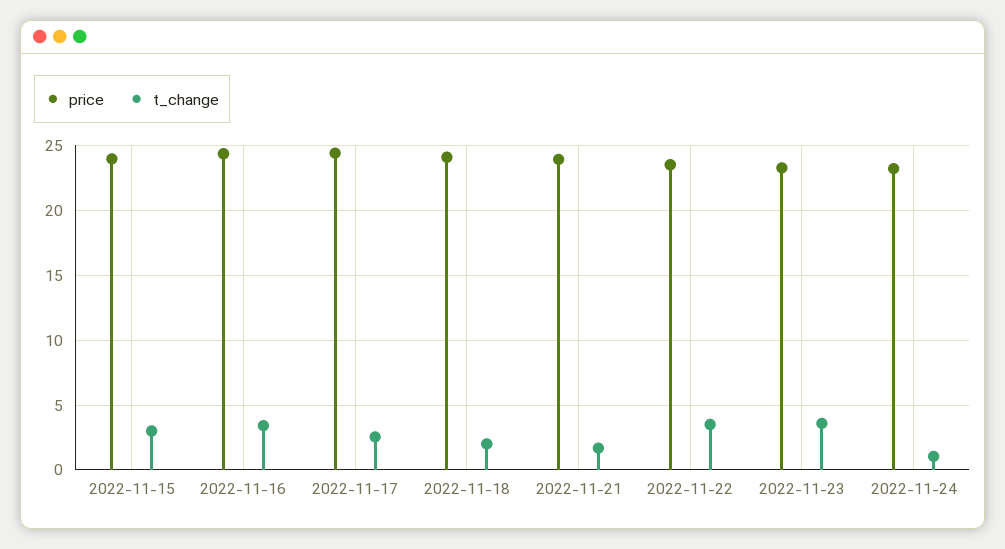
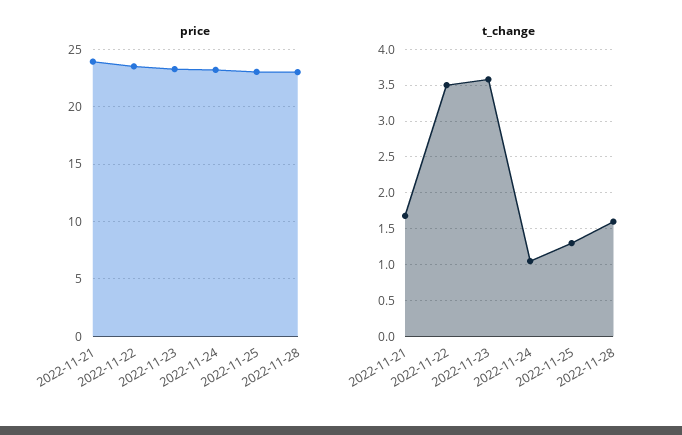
price, 2022-11-15: 24 -> none
t_change, 2022-11-15: 3 -> none
price, 2022-11-16: 24.5 -> none
t_change, 2022-11-16: 3.5 -> none
price, 2022-11-17: 24.5 -> none
t_change, 2022-11-17: 2.5 -> none
price, 2022-11-18: 24 -> none
t_change, 2022-11-18: 2 -> none
price, 2022-11-25: none -> 23
price, 2022-11-28: none -> 23
t_change, 2022-11-25: none -> 1.3
t_change, 2022-11-28: none -> 1.6

